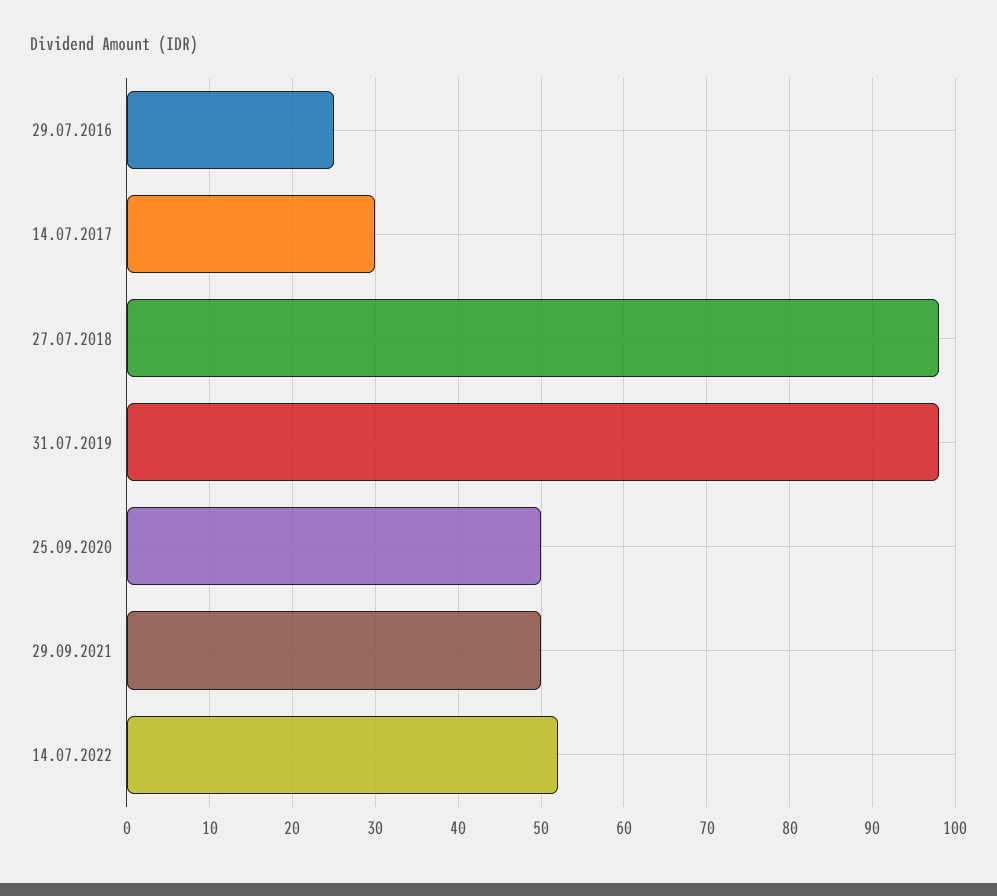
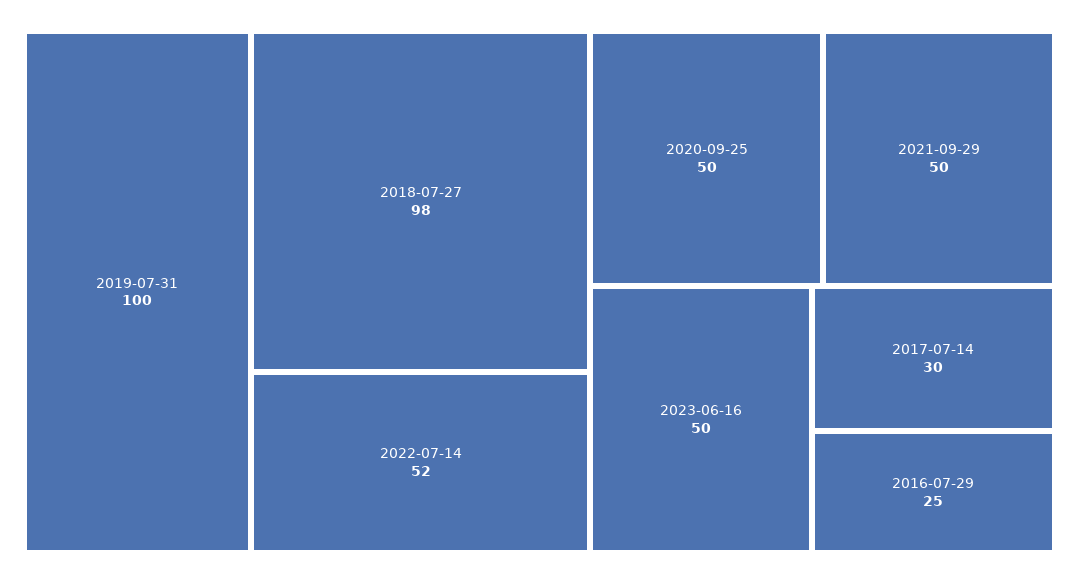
31.07.2019: 98 -> 100
2023-06-16: none -> 50

